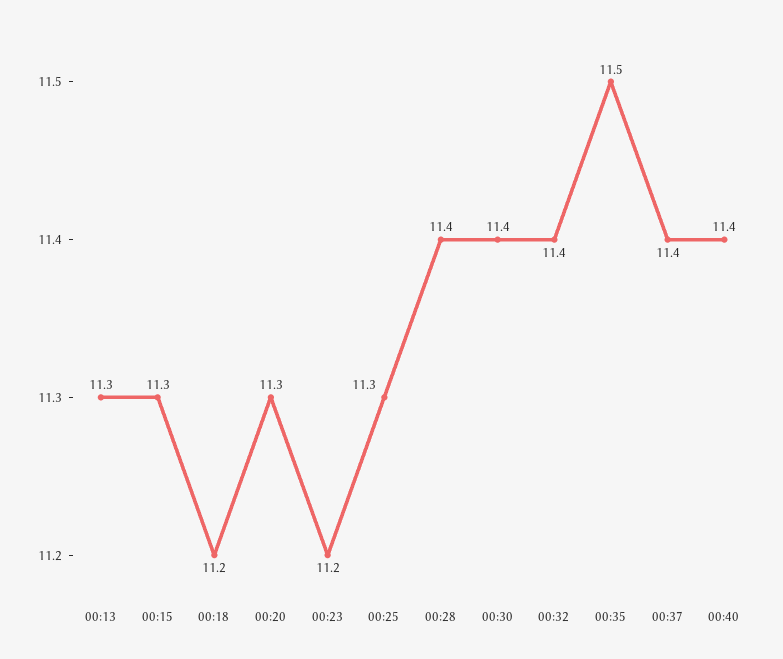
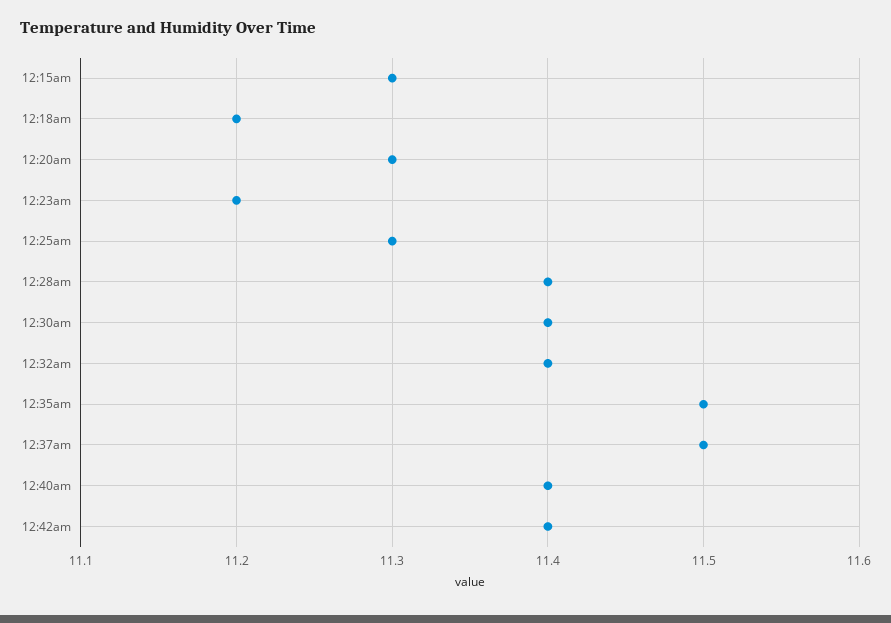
00:13: 11.3 -> none
00:37: 11.4 -> 11.5
12:42am: none -> 11.4

